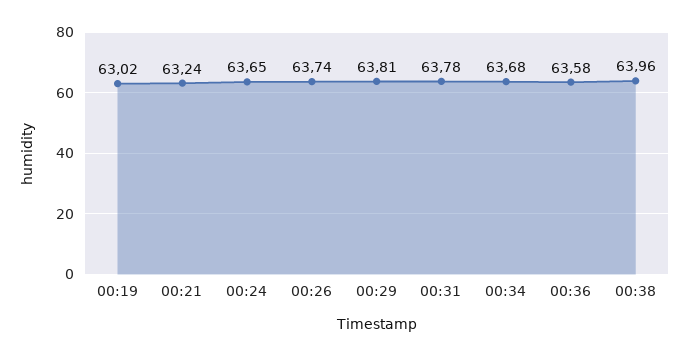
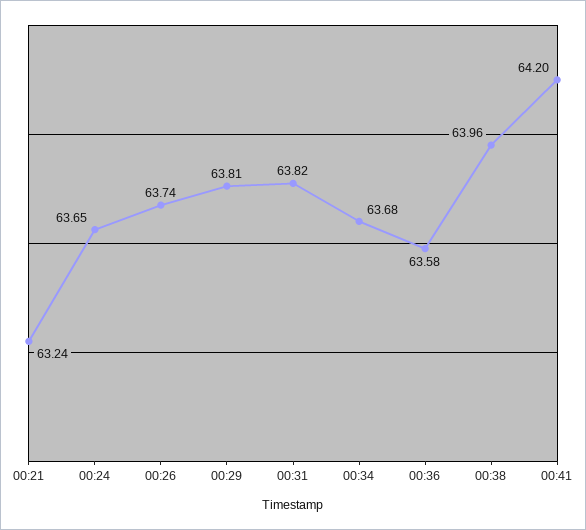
00:19: 63.02 -> none
00:31: 63.78 -> 63.82
00:41: none -> 64.2

